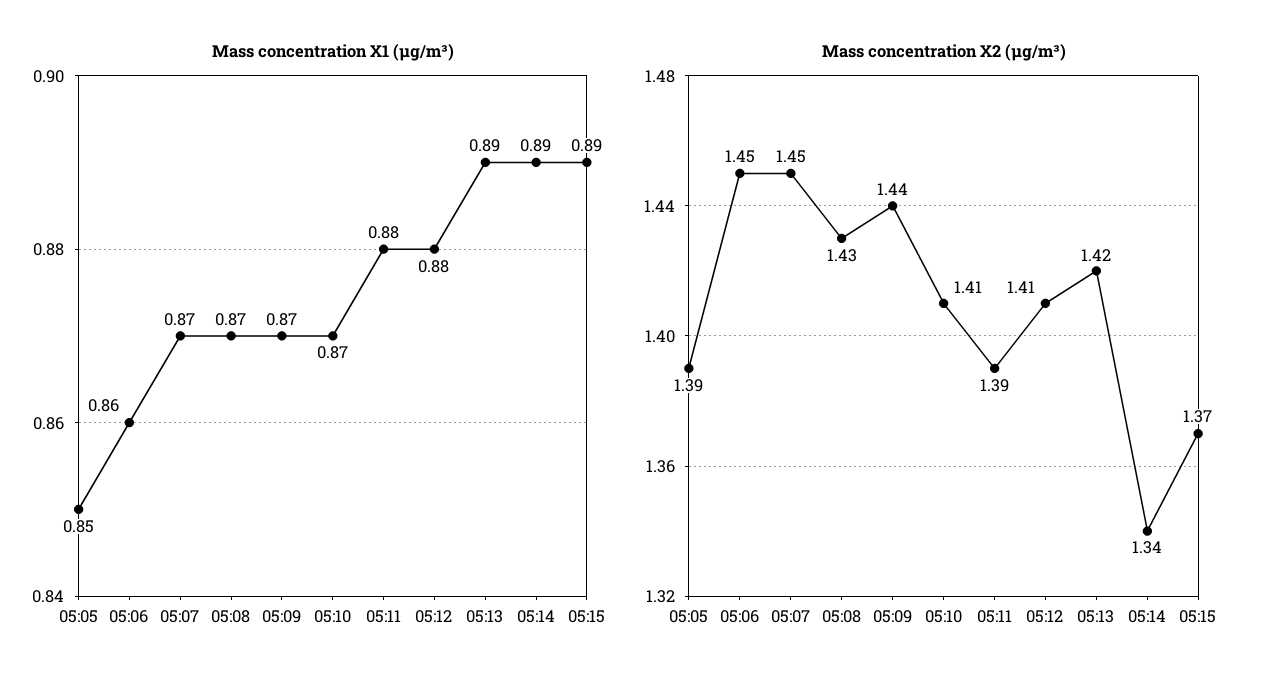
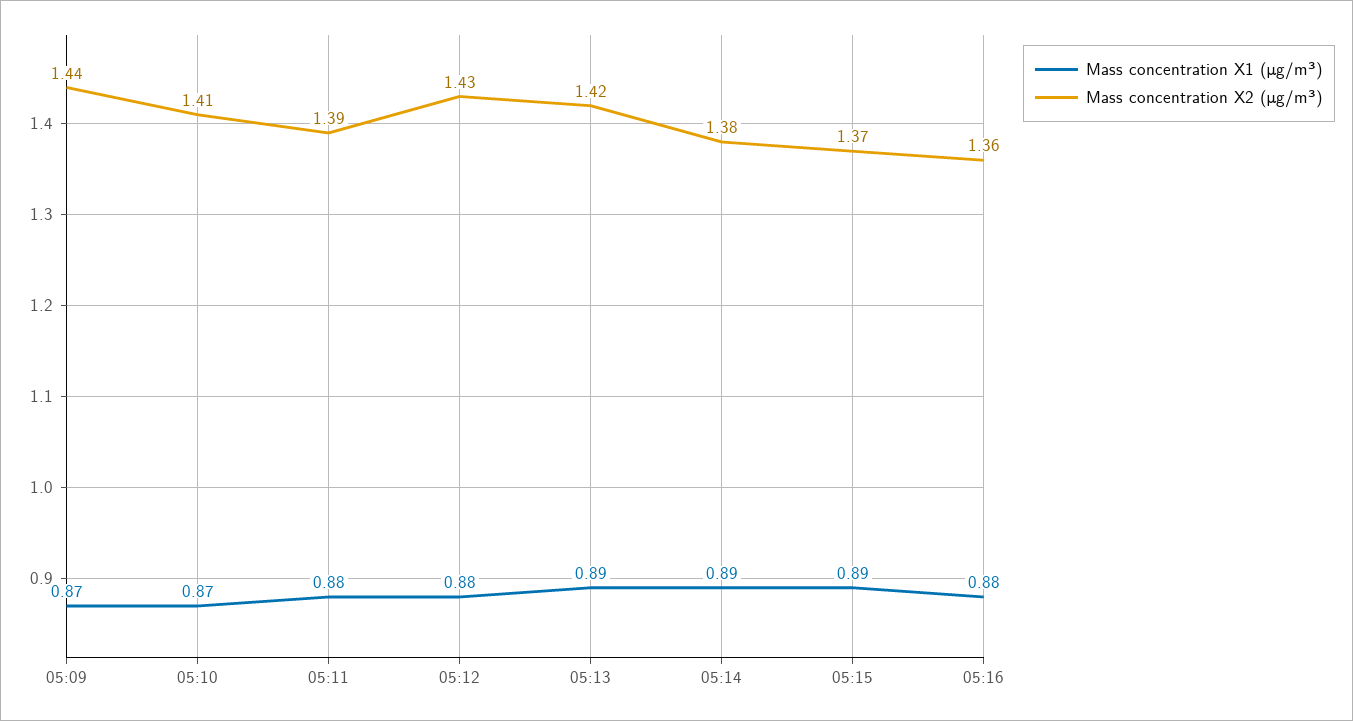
Mass concentration X1 (μg/m³), 05:05: 0.85 -> none
Mass concentration X1 (μg/m³), 05:06: 0.86 -> none
Mass concentration X1 (μg/m³), 05:07: 0.87 -> none
Mass concentration X1 (μg/m³), 05:08: 0.87 -> none
Mass concentration X2 (μg/m³), 05:05: 1.39 -> none
Mass concentration X2 (μg/m³), 05:06: 1.45 -> none
Mass concentration X2 (μg/m³), 05:07: 1.45 -> none
Mass concentration X2 (μg/m³), 05:08: 1.43 -> none
Mass concentration X2 (μg/m³), 05:12: 1.41 -> 1.43
Mass concentration X2 (μg/m³), 05:14: 1.34 -> 1.38
Mass concentration X1 (μg/m³), 05:16: none -> 0.88
Mass concentration X2 (μg/m³), 05:16: none -> 1.36

